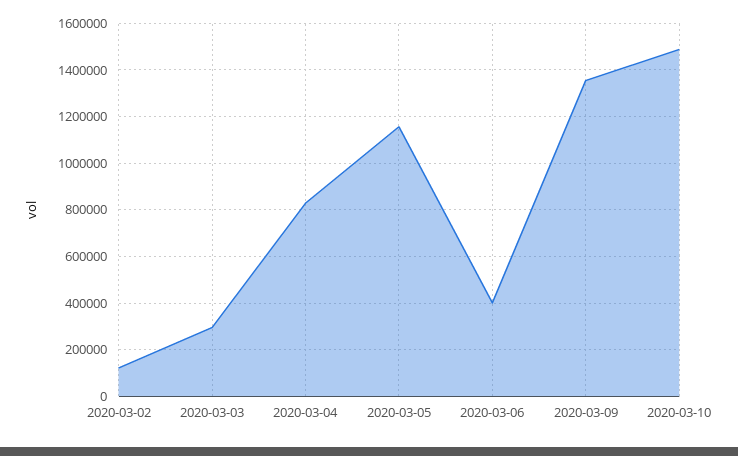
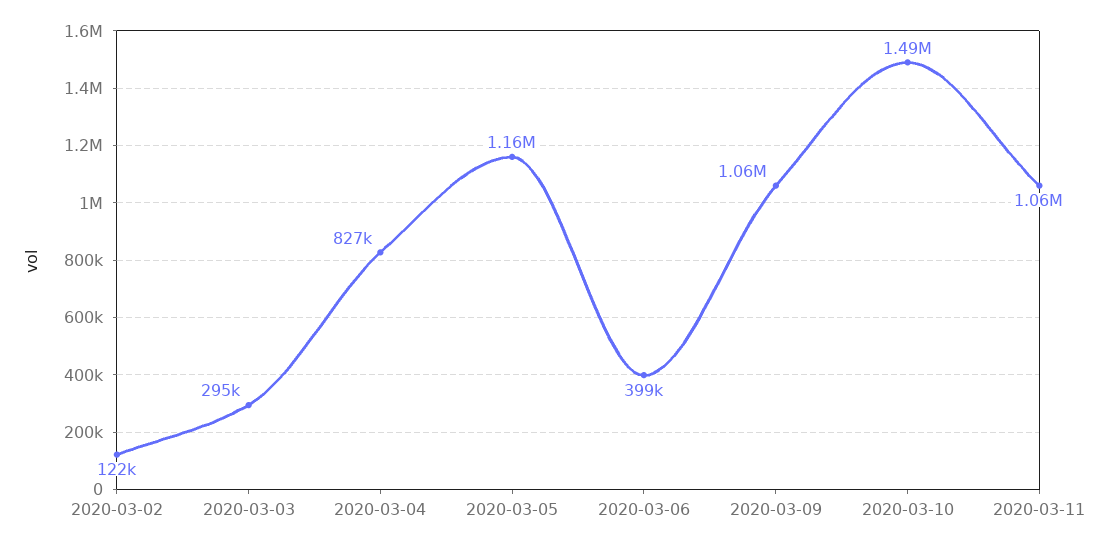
2020-03-09: 1350000 -> 1060000
2020-03-11: none -> 1060000

